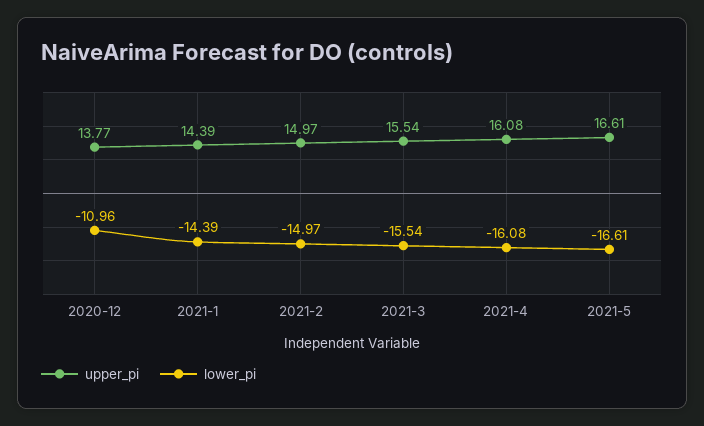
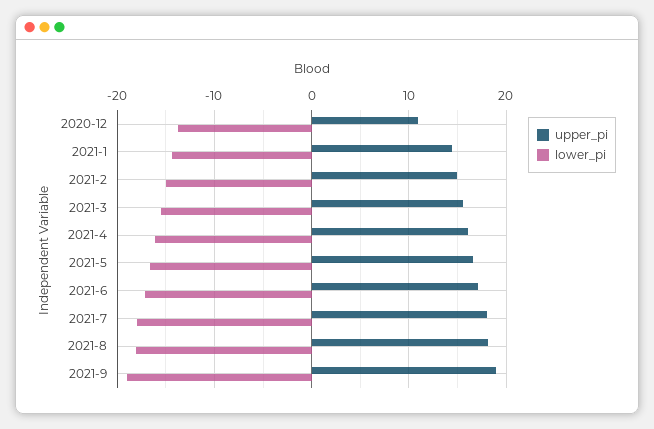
upper_pi, 2020-12: 13.77 -> 11
lower_pi, 2020-12: -10.96 -> -14
upper_pi, 2021-6: none -> 17
lower_pi, 2021-6: none -> -17
upper_pi, 2021-7: none -> 18
lower_pi, 2021-7: none -> -18
upper_pi, 2021-8: none -> 18
lower_pi, 2021-8: none -> -18
upper_pi, 2021-9: none -> 19
lower_pi, 2021-9: none -> -19

